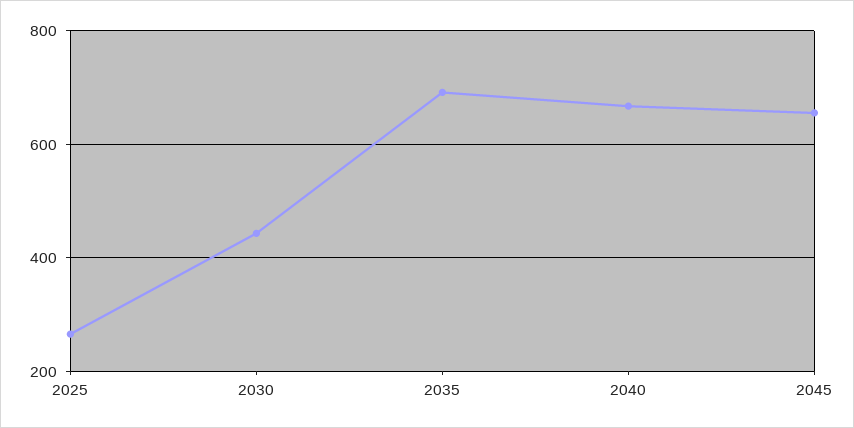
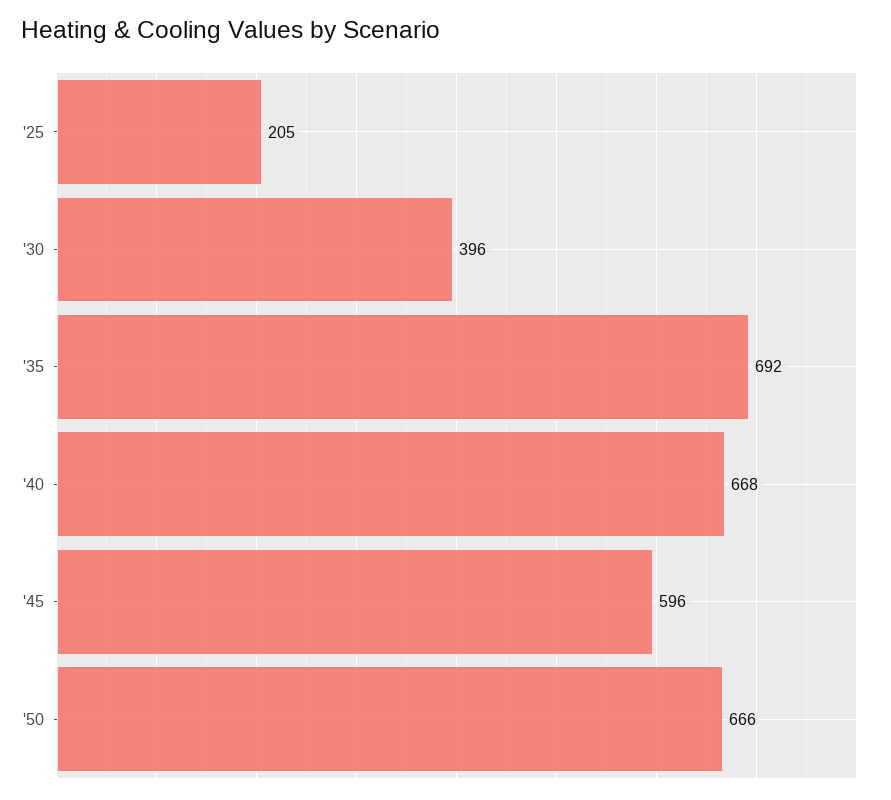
2025: 260 -> 205
2030: 440 -> 396
2045: 660 -> 596
'50: none -> 666

